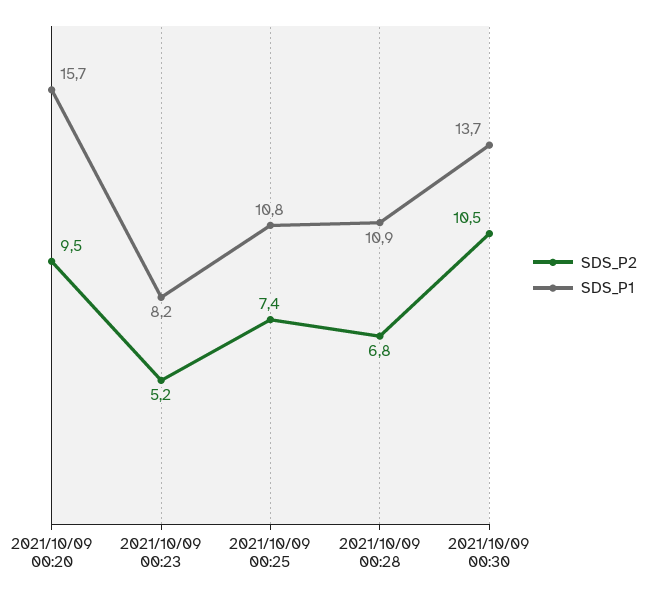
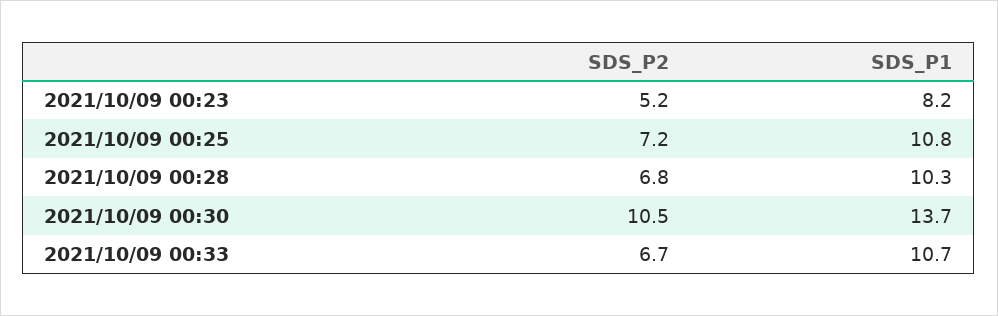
SDS_P2, 2021/10/09 00:20: 9.5 -> none
SDS_P1, 2021/10/09 00:20: 15.7 -> none
SDS_P2, 2021/10/09 00:25: 7.4 -> 7.2
SDS_P1, 2021/10/09 00:28: 10.9 -> 10.3
SDS_P2, 2021/10/09 00:33: none -> 6.7
SDS_P1, 2021/10/09 00:33: none -> 10.7

